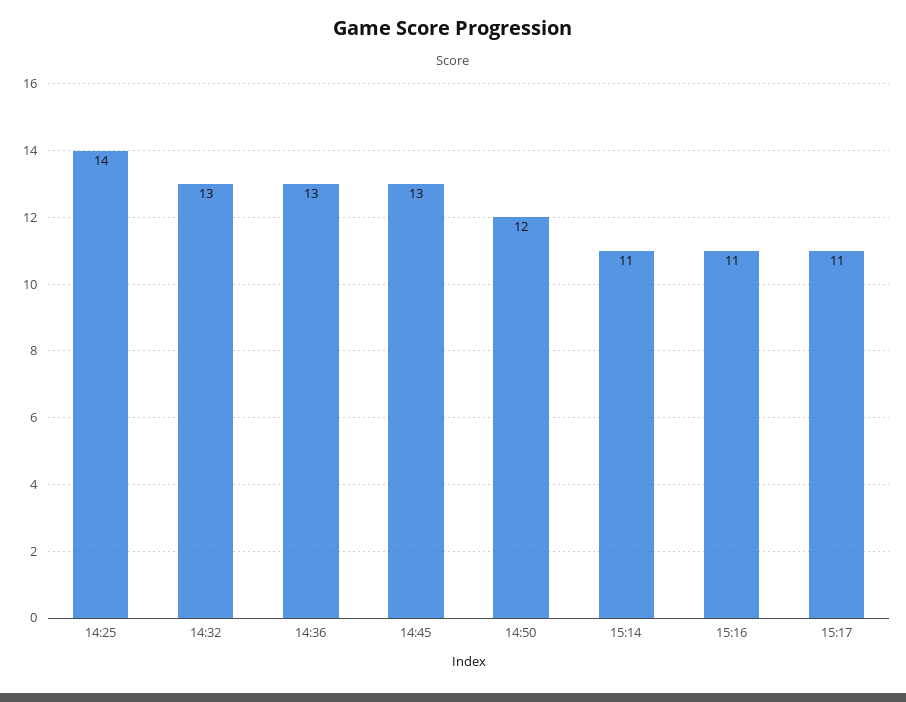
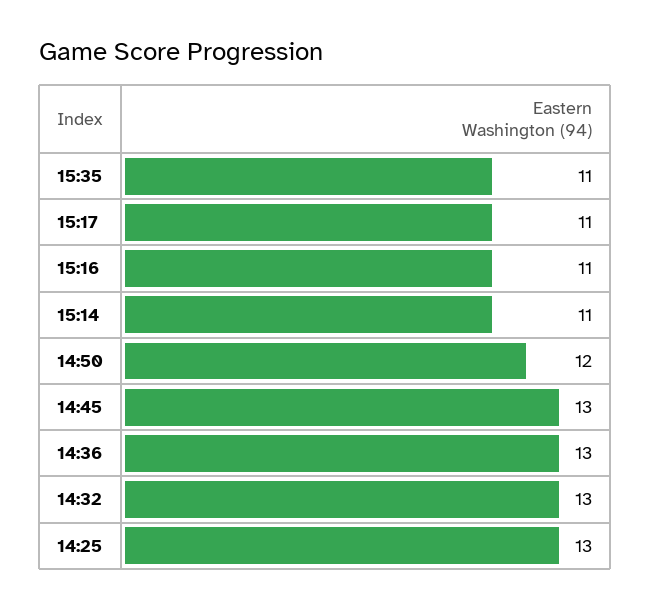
14:25: 14 -> 13
15:35: none -> 11

